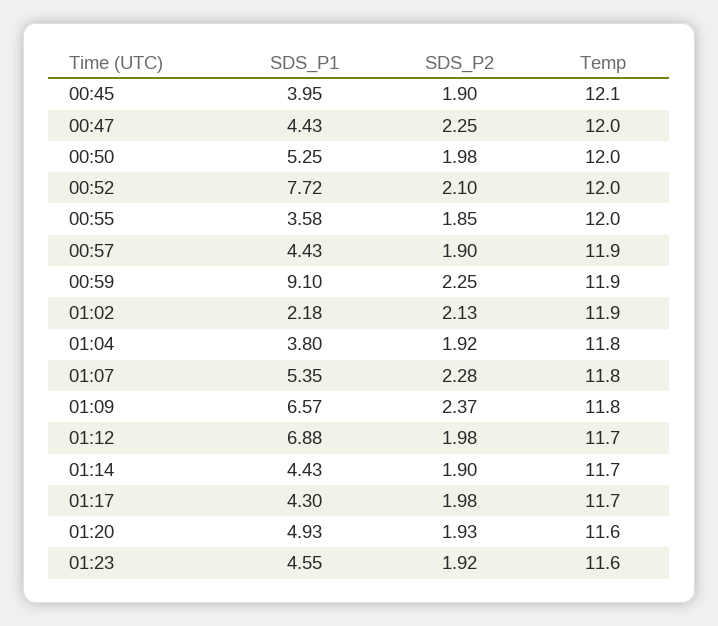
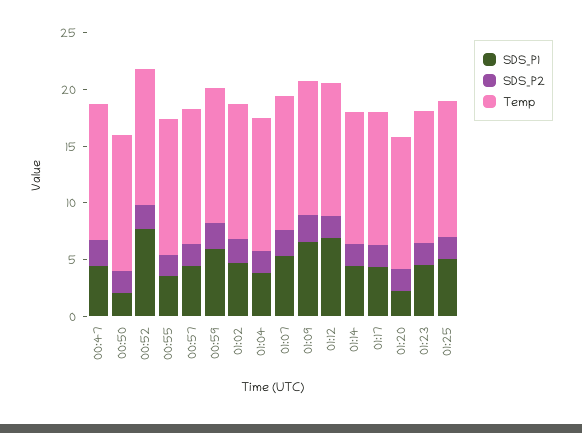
SDS_P1, 00:45: 3.95 -> none
SDS_P2, 00:45: 1.9 -> none
Temp, 00:45: 12.1 -> none
SDS_P1, 00:50: 5.25 -> 2
SDS_P1, 00:59: 9.1 -> 6
SDS_P1, 01:02: 2.18 -> 5
SDS_P1, 01:20: 4.93 -> 2
SDS_P1, 01:25: none -> 5
SDS_P2, 01:25: none -> 2
Temp, 01:25: none -> 12

